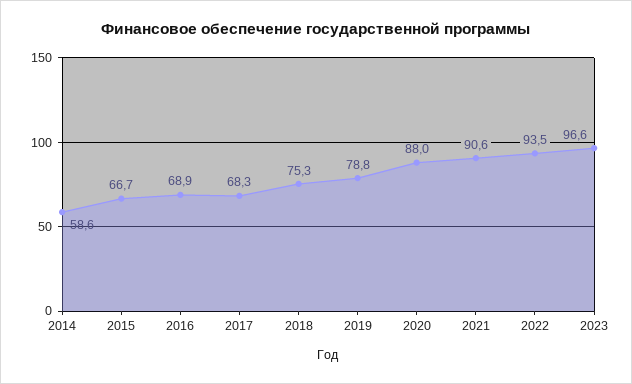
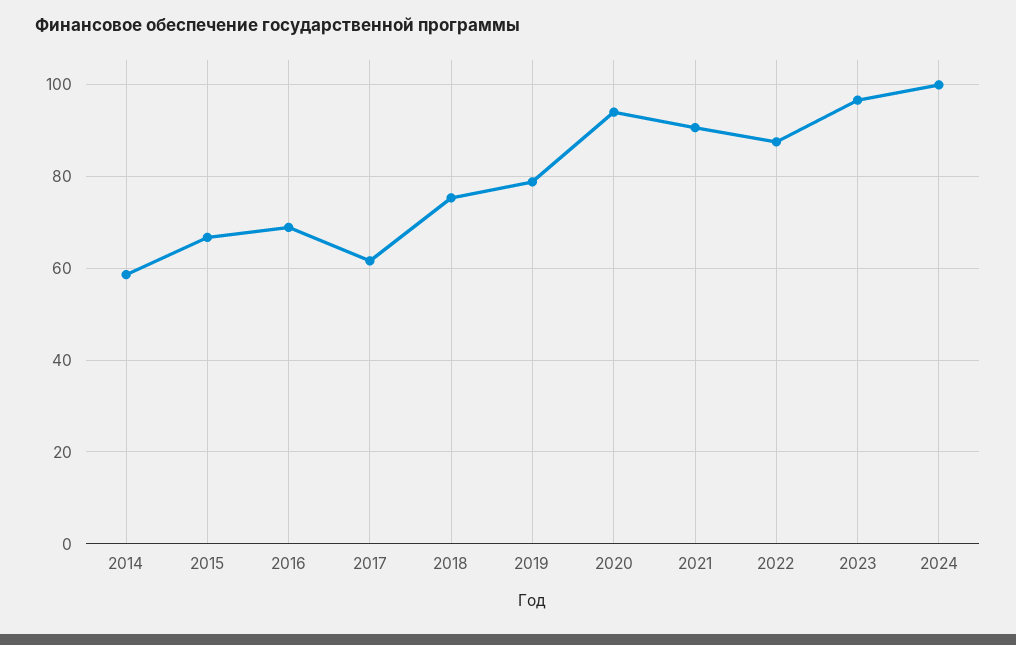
2017: 68.3 -> 62
2020: 88 -> 94
2022: 93.5 -> 88
2024: none -> 100

